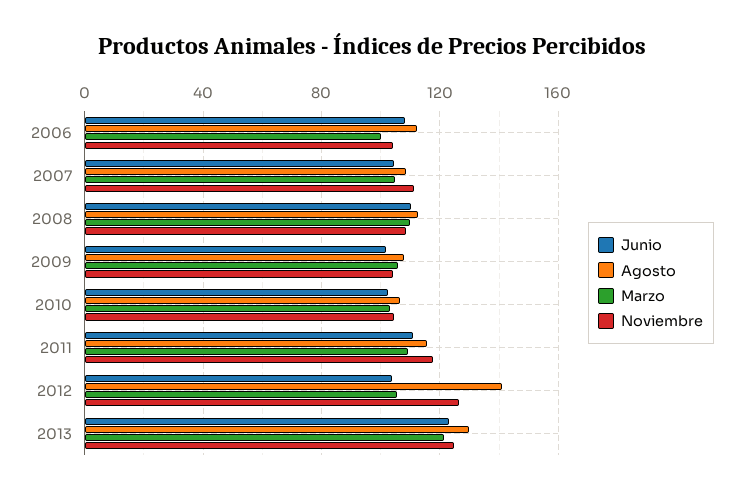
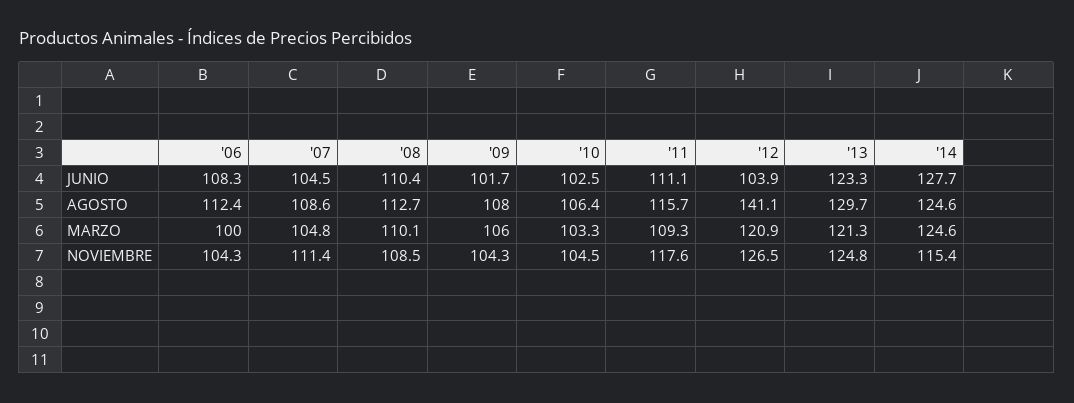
Marzo, 2012: 105 -> 120.9
Junio, '14: none -> 127.7
Agosto, '14: none -> 124.6
Marzo, '14: none -> 124.6
Noviembre, '14: none -> 115.4

